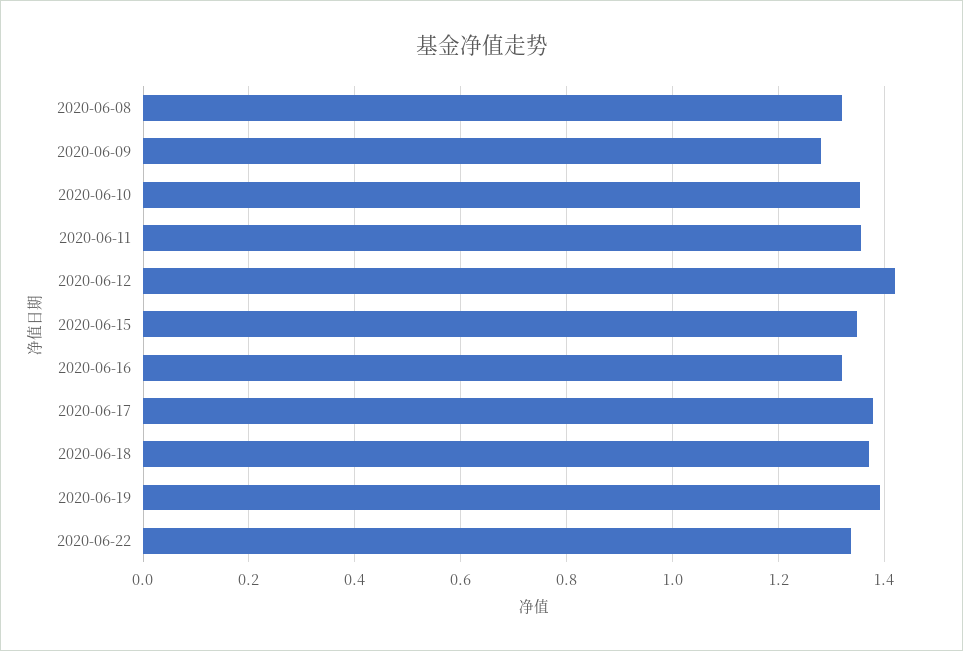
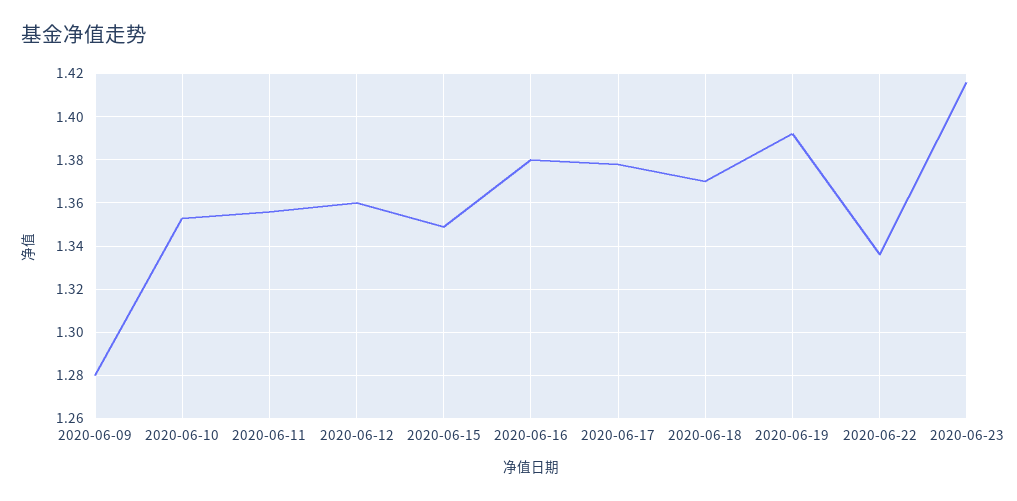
2020-06-08: 1.32 -> none
2020-06-12: 1.42 -> 1.36
2020-06-16: 1.32 -> 1.38
2020-06-23: none -> 1.415

